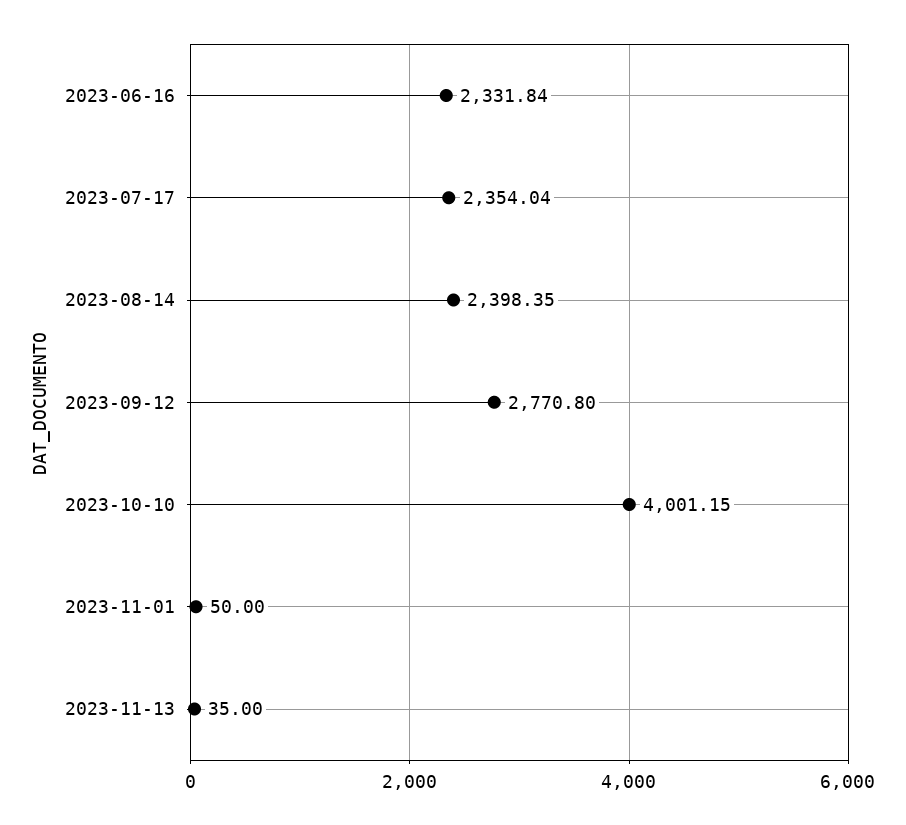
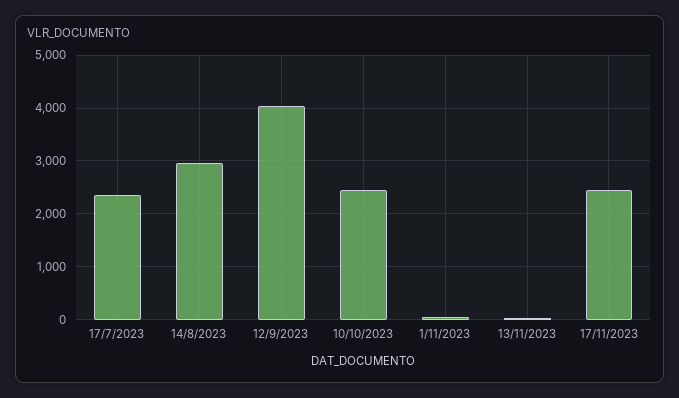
2023-06-16: 2331.84 -> none
2023-08-14: 2398.35 -> 3000
2023-09-12: 2770.8 -> 4000
2023-10-10: 4001.15 -> 2400
17/11/2023: none -> 2400

